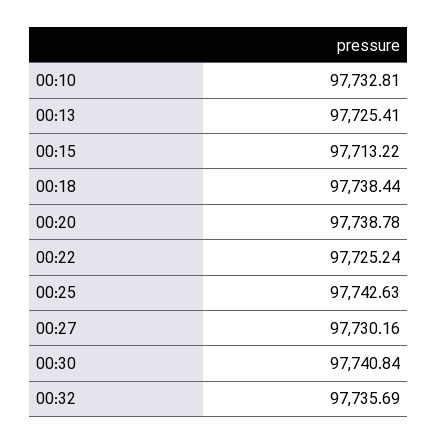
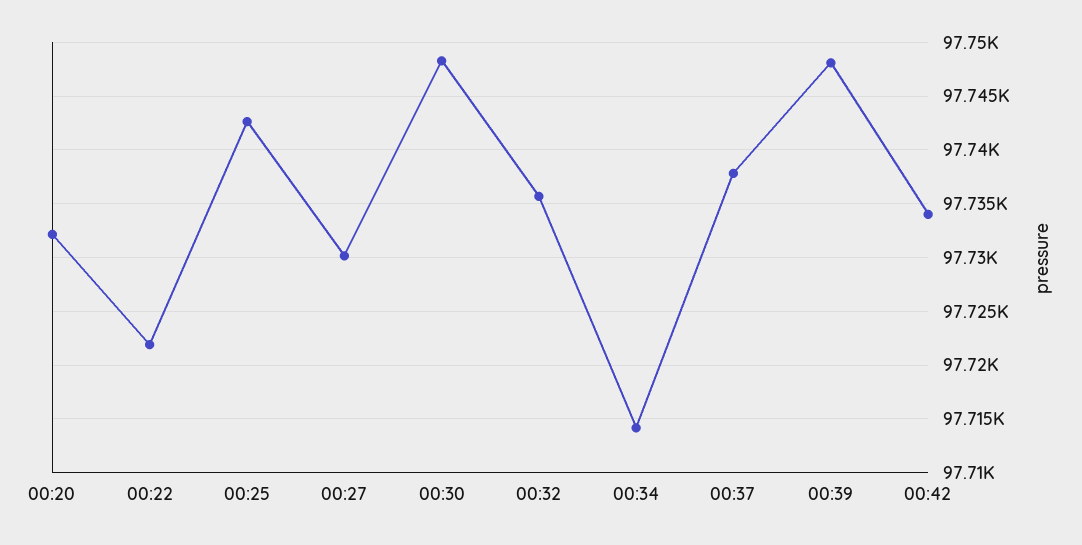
00:10: 97732.81 -> none
00:13: 97725.41 -> none
00:15: 97713.22 -> none
00:18: 97738.44 -> none
00:20: 97738.78 -> 97732
00:22: 97725.24 -> 97722
00:30: 97740.84 -> 97748
00:34: none -> 97714
00:37: none -> 97738
00:39: none -> 97748
00:42: none -> 97734

